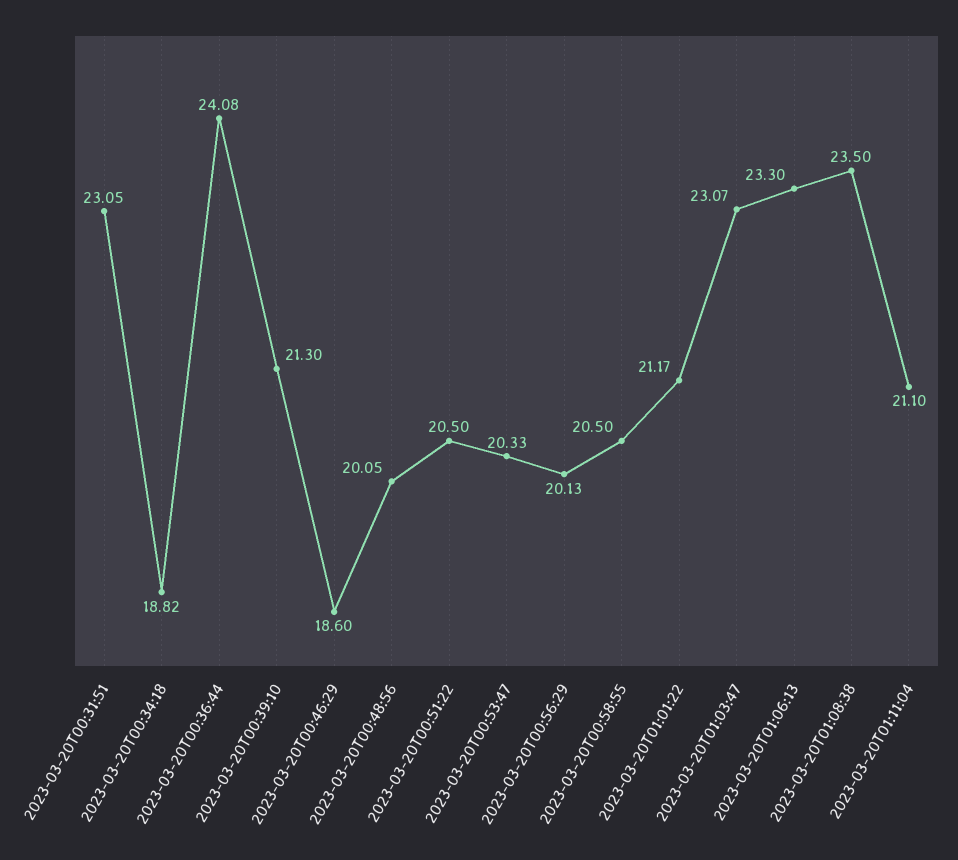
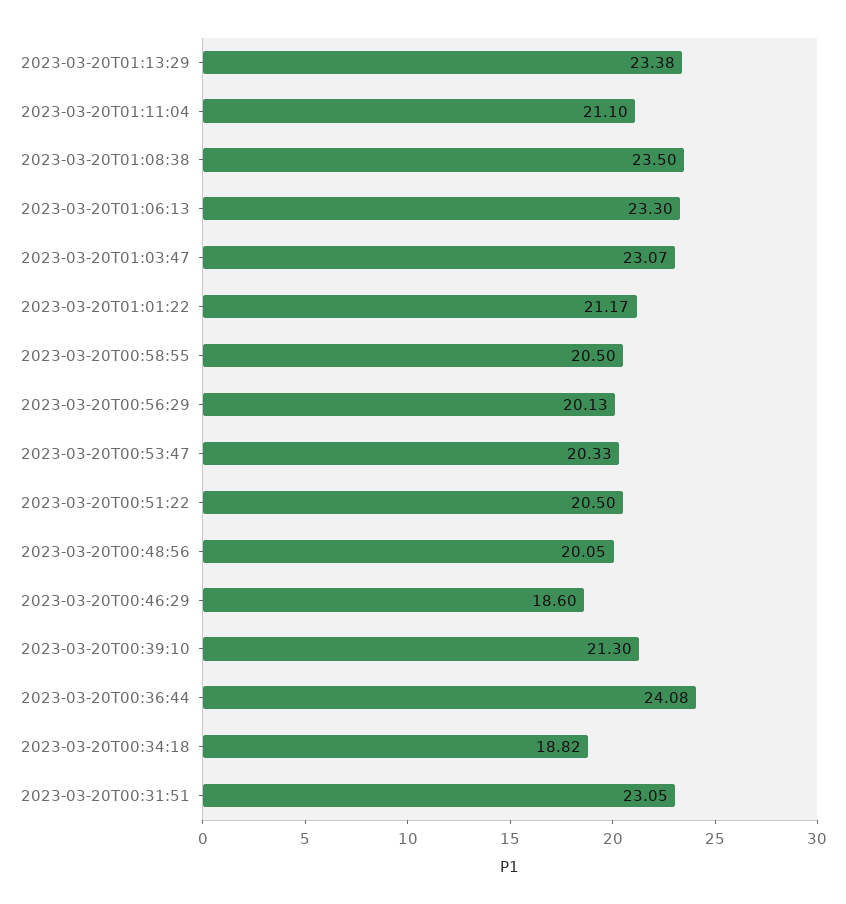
2023-03-20T01:13:29: none -> 23.38

